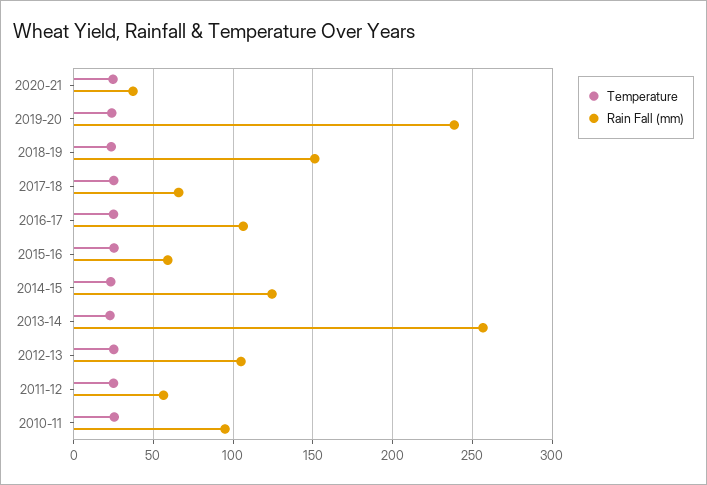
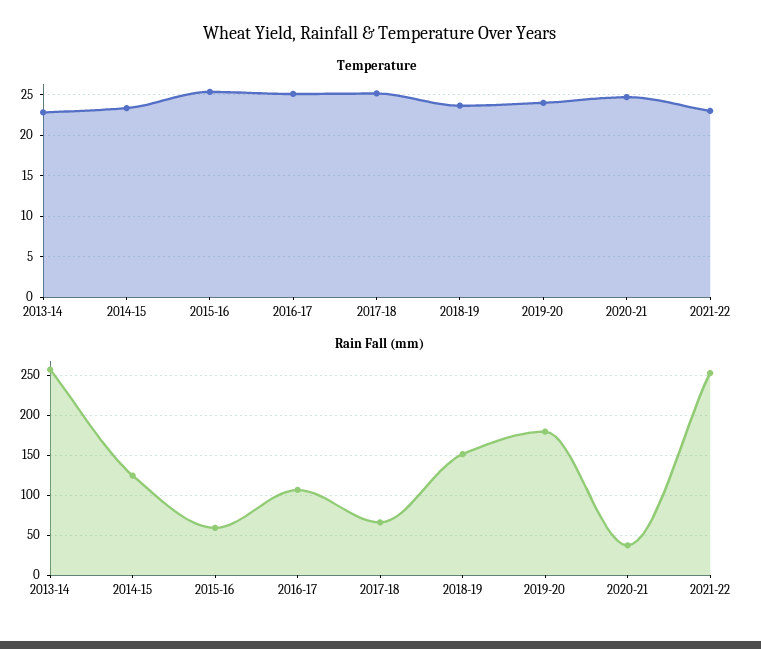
Rain Fall (mm), 2019-20: 240 -> 180
Temperature, 2012-13: 25 -> none
Rain Fall (mm), 2012-13: 105 -> none
Temperature, 2011-12: 25 -> none
Rain Fall (mm), 2011-12: 55 -> none
Temperature, 2010-11: 25 -> none
Rain Fall (mm), 2010-11: 95 -> none
Temperature, 2021-22: none -> 23
Rain Fall (mm), 2021-22: none -> 250

